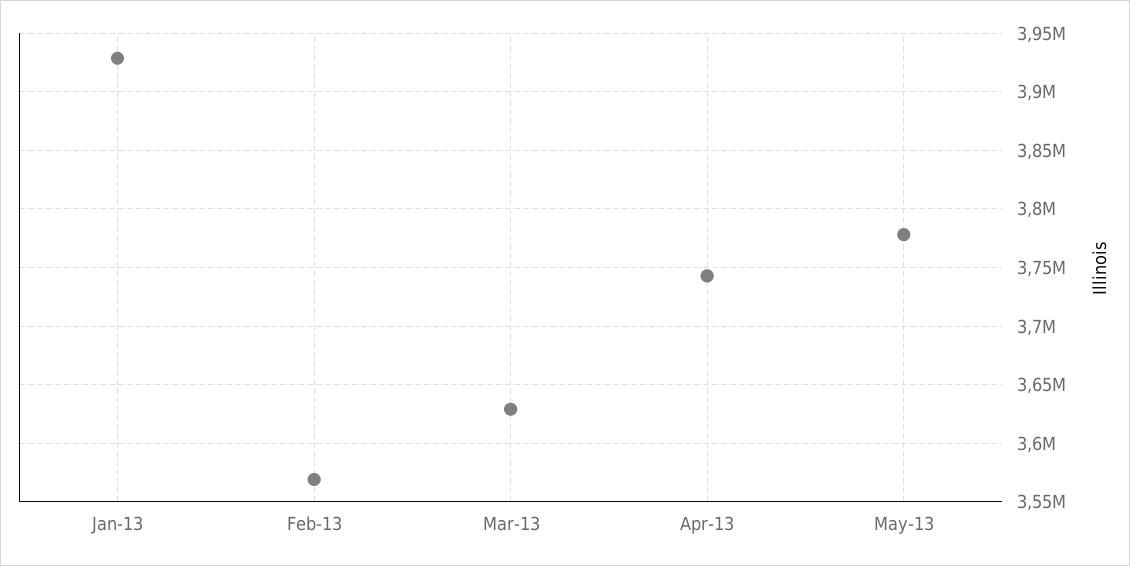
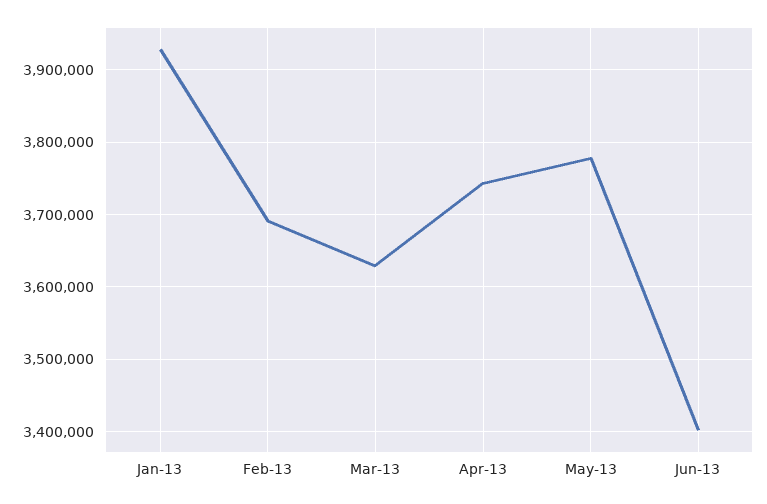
Feb-13: 3570000 -> 3690000
Jun-13: none -> 3400000

